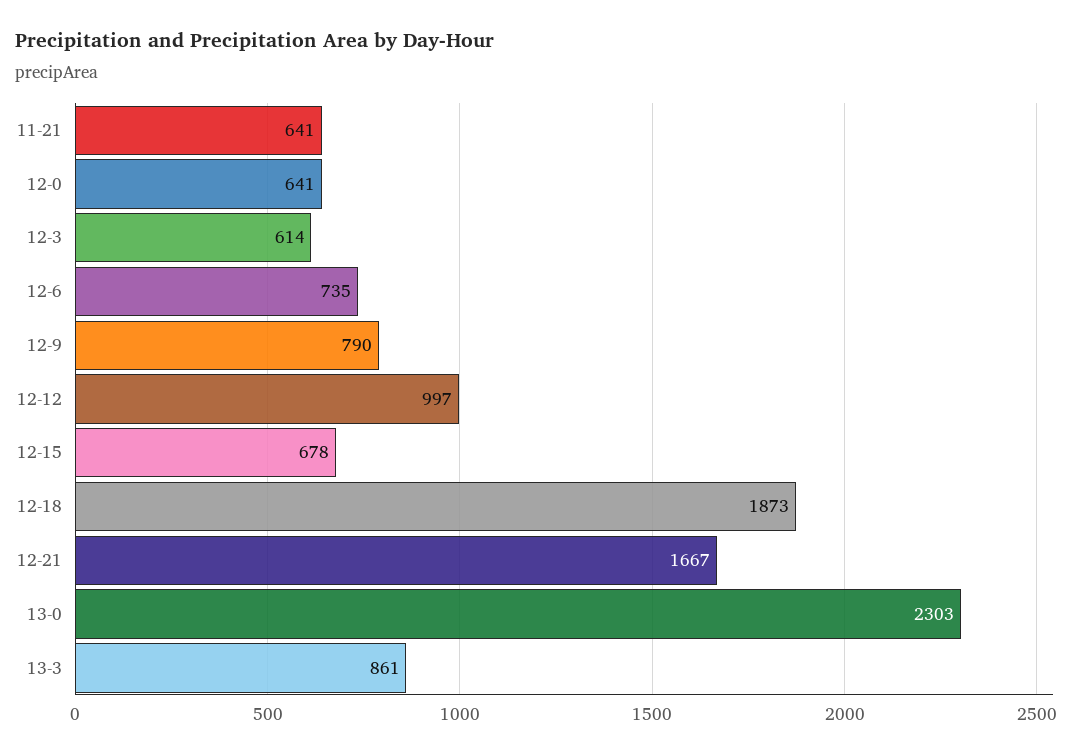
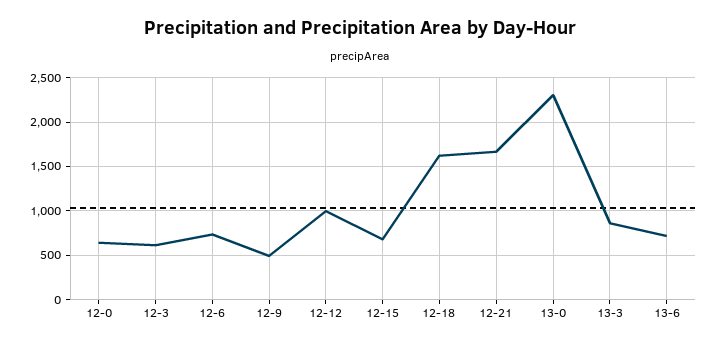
11-21: 641 -> none
12-9: 790 -> 500
12-18: 1873 -> 1600
13-6: none -> 700

